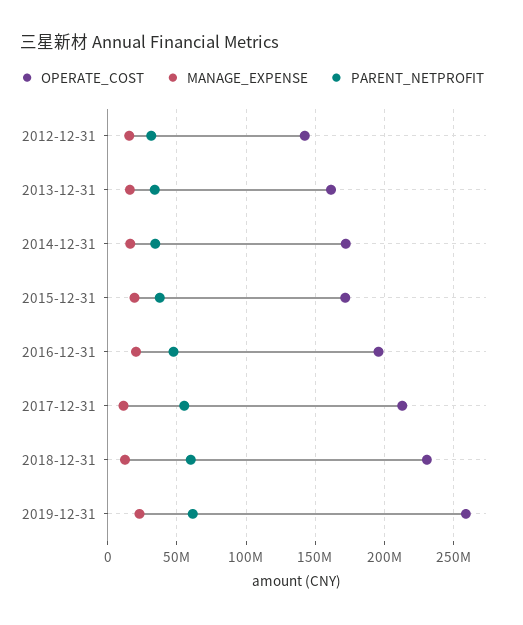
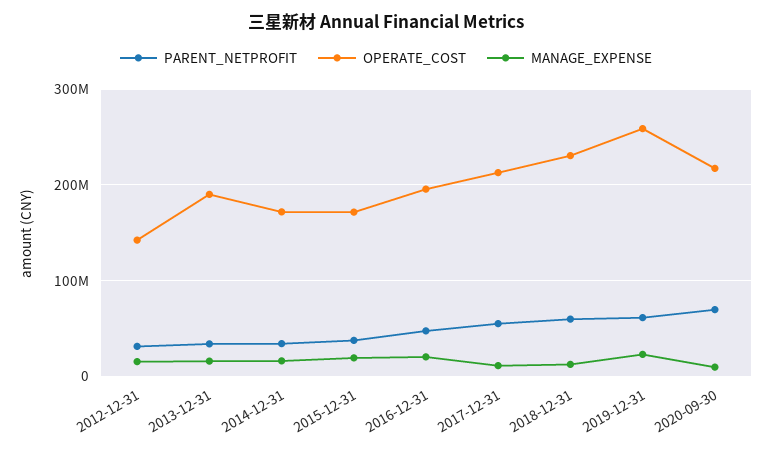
OPERATE_COST, 2013-12-31: 160000000 -> 190000000
PARENT_NETPROFIT, 2020-09-30: none -> 70000000
OPERATE_COST, 2020-09-30: none -> 220000000
MANAGE_EXPENSE, 2020-09-30: none -> 10000000

